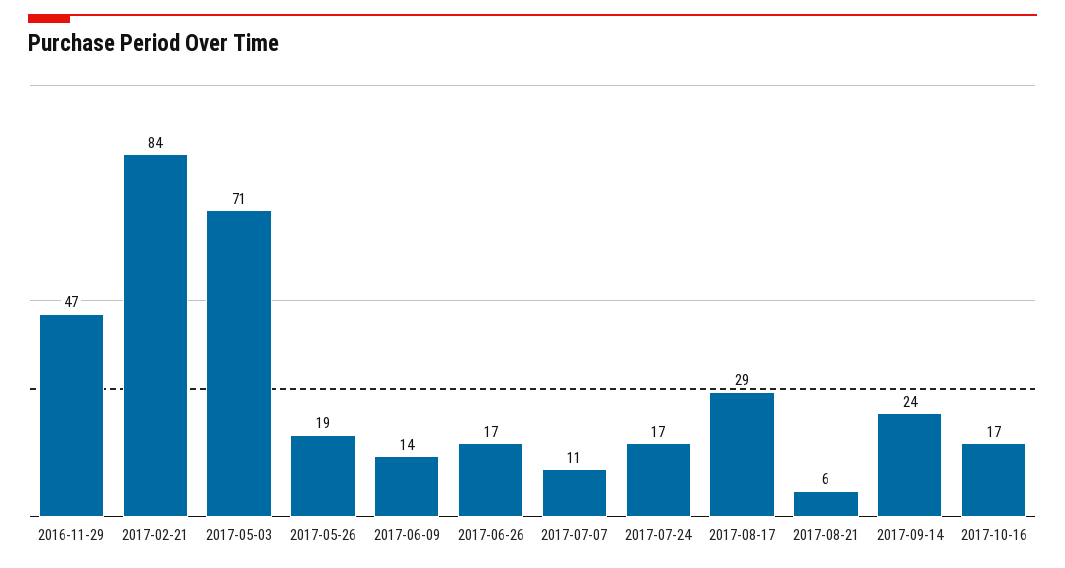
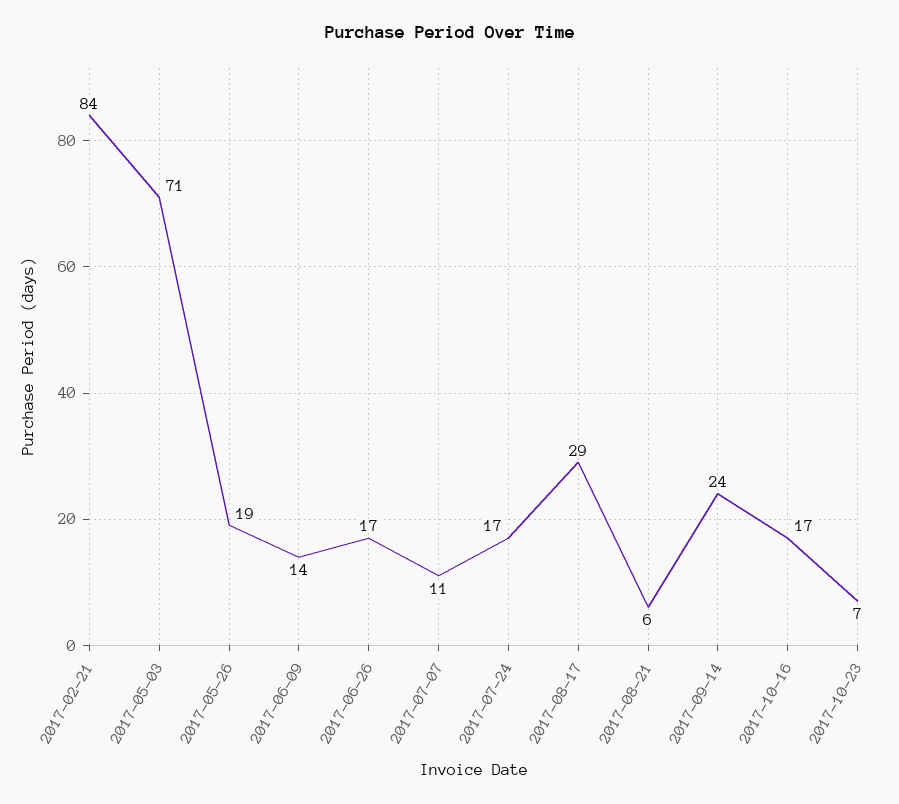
2016-11-29: 47 -> none
2017-10-23: none -> 7

